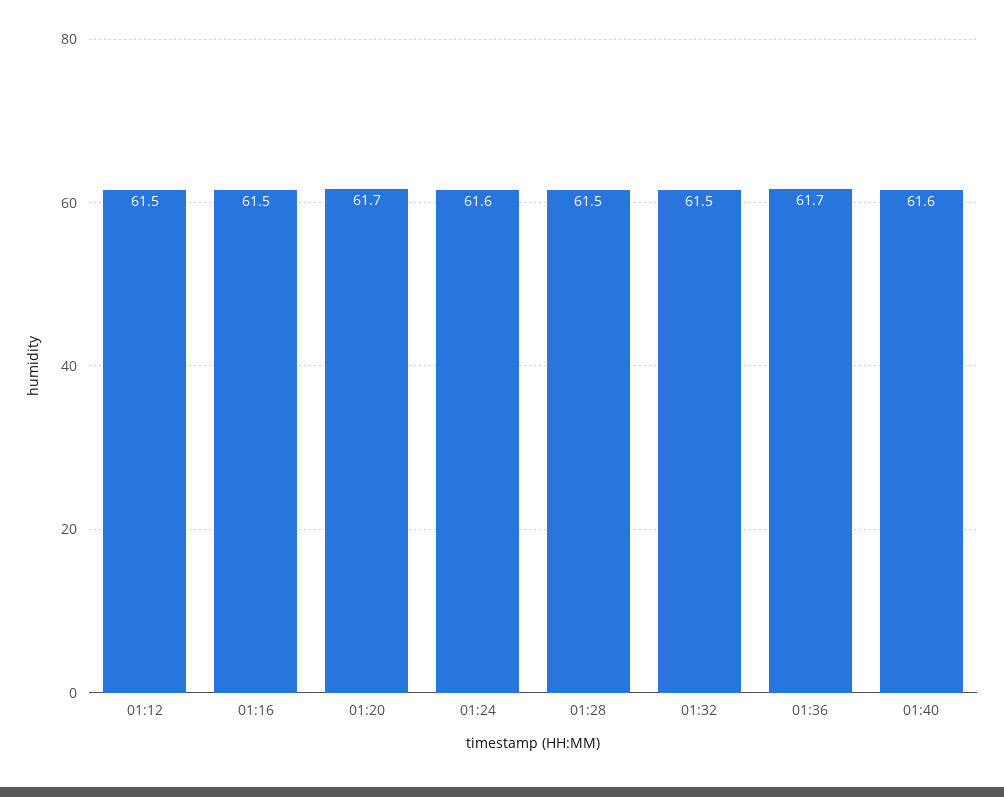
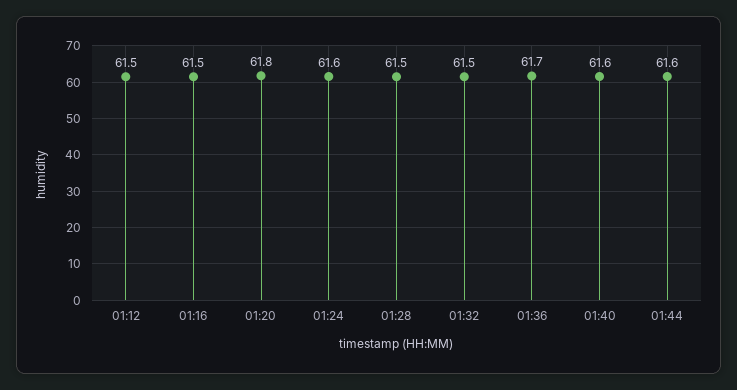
01:20: 61.7 -> 61.8
01:44: none -> 61.6

